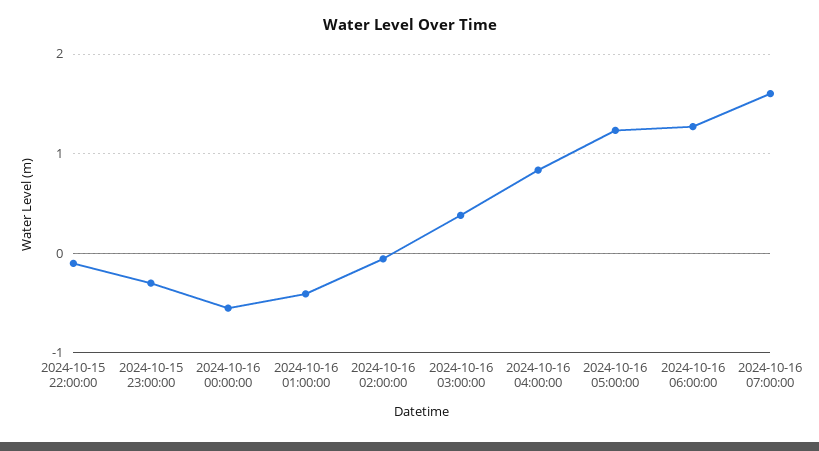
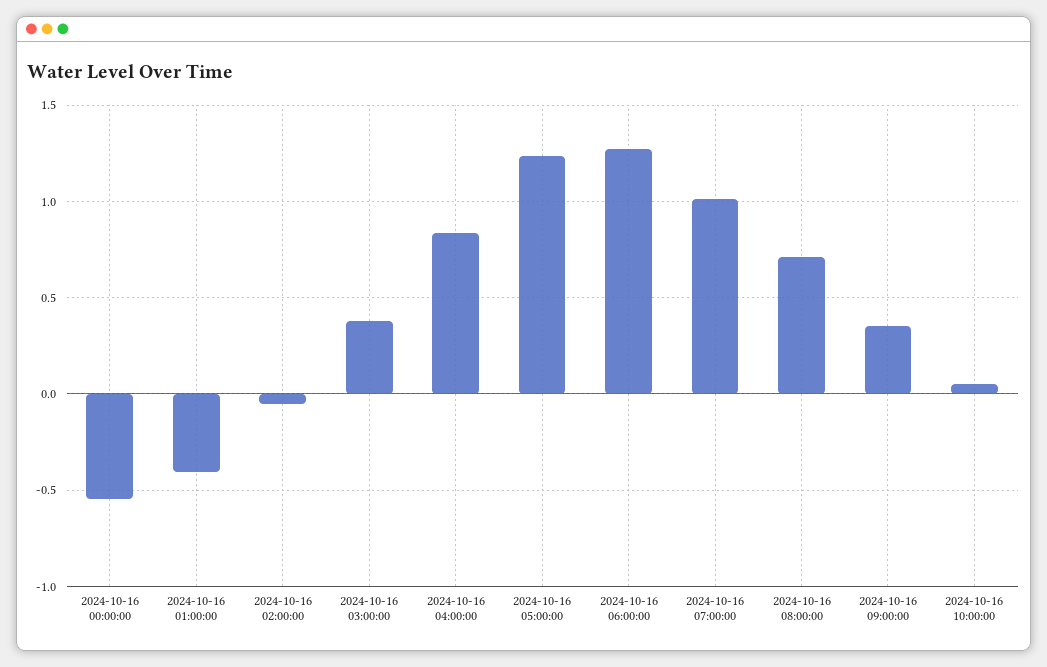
2024-10-15 22:00:00: -0.1 -> none
2024-10-15 23:00:00: -0.3 -> none
2024-10-16 07:00:00: 1.6 -> 1
2024-10-16 08:00:00: none -> 0.7
2024-10-16 09:00:00: none -> 0.35
2024-10-16 10:00:00: none -> 0.05

